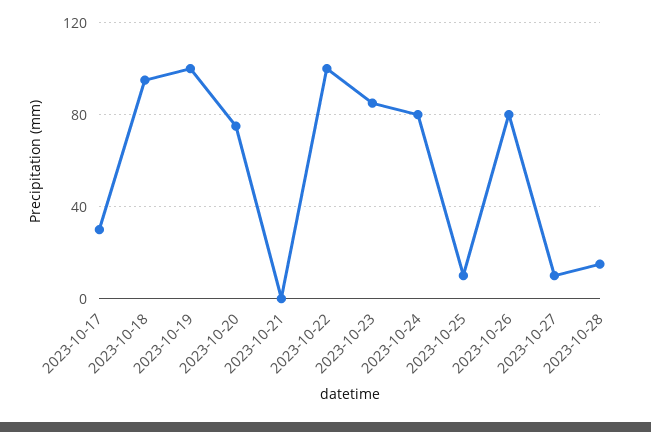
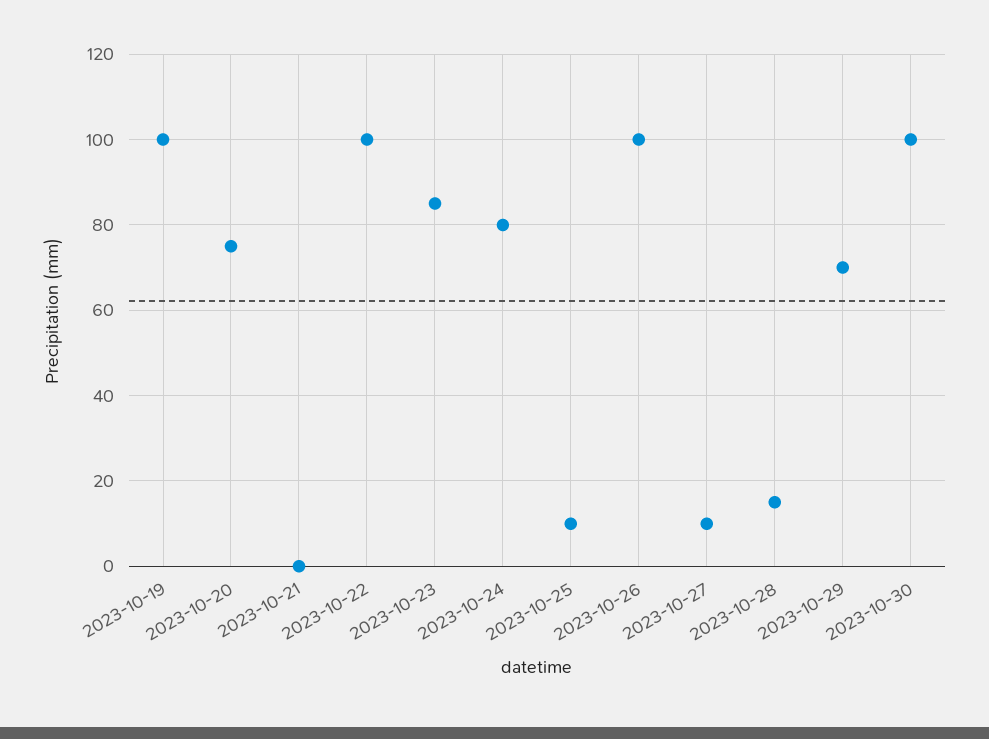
2023-10-17: 30 -> none
2023-10-18: 95 -> none
2023-10-26: 80 -> 100
2023-10-29: none -> 70
2023-10-30: none -> 100

